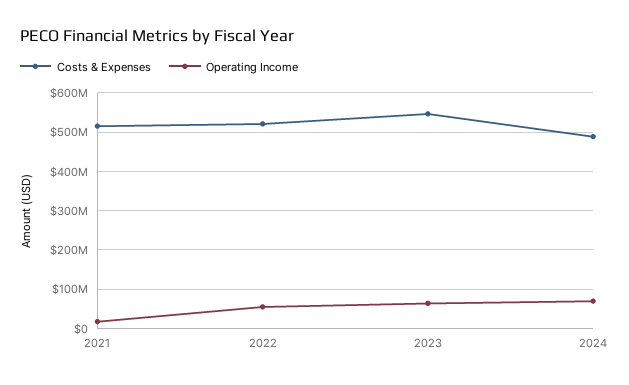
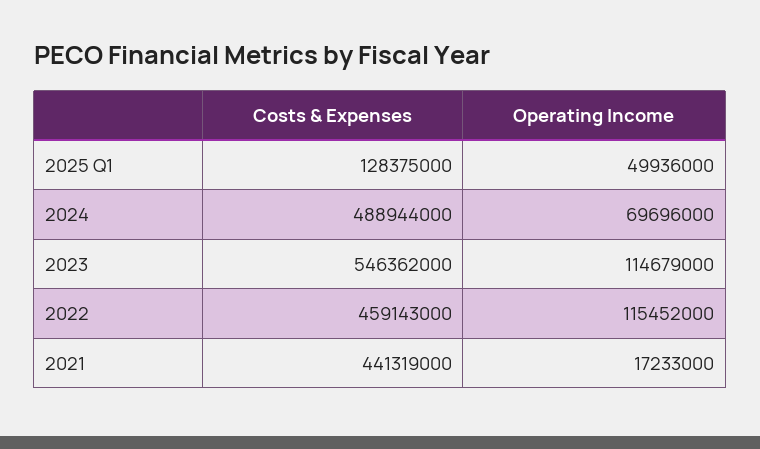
Costs & Expenses, 2021: 520000000 -> 441319000
Costs & Expenses, 2022: 520000000 -> 459143000
Operating Income, 2022: 60000000 -> 115452000
Operating Income, 2023: 60000000 -> 114679000
Costs & Expenses, 2025 Q1: none -> 128375000
Operating Income, 2025 Q1: none -> 49936000

